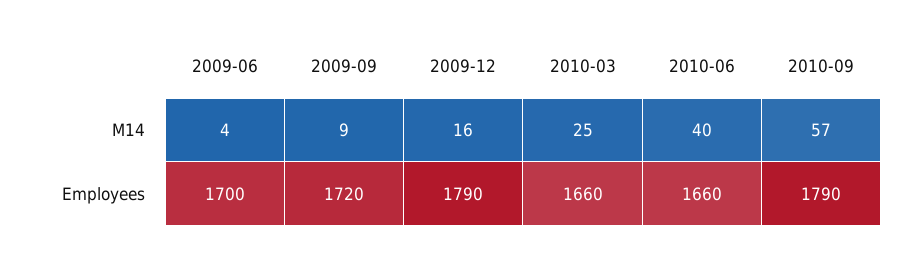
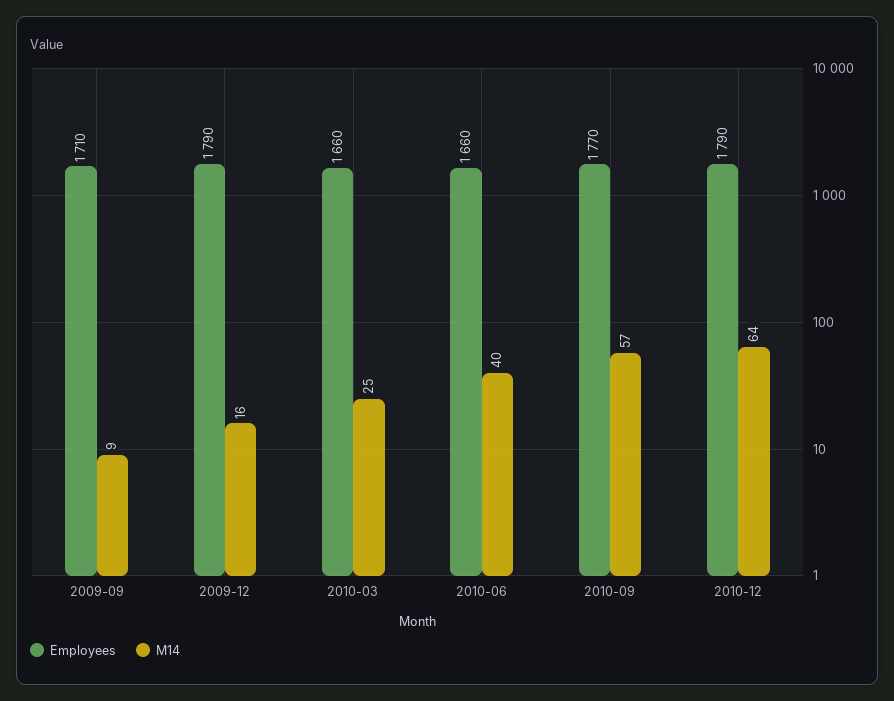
M14, 2009-06: 4 -> none
Employees, 2009-06: 1700 -> none
Employees, 2009-09: 1720 -> 1710
Employees, 2010-09: 1790 -> 1770
Employees, 2010-12: none -> 1790
M14, 2010-12: none -> 64

